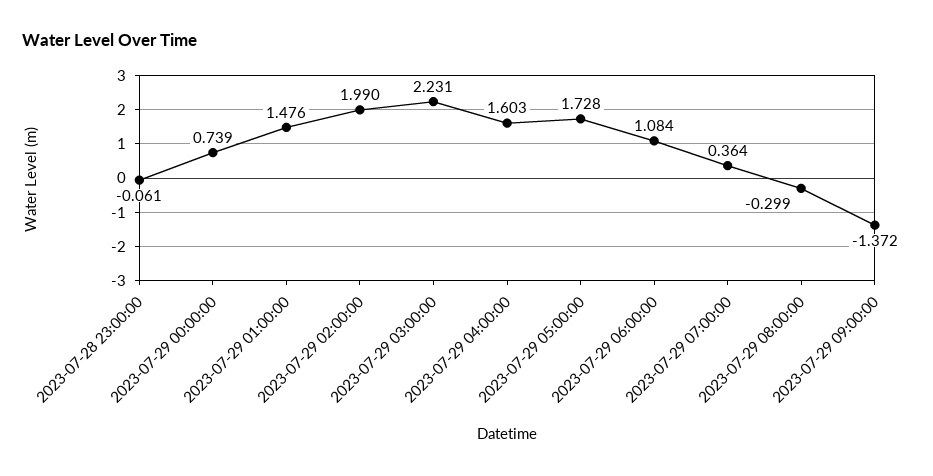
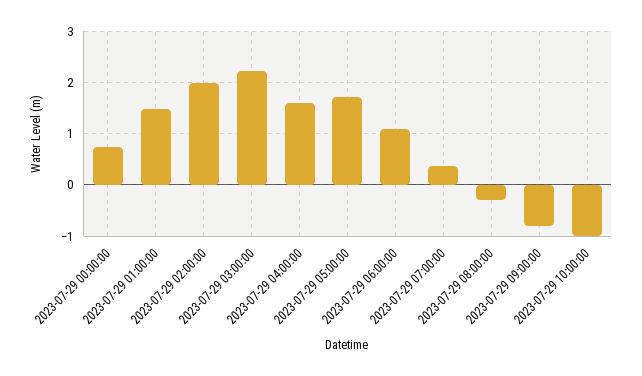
2023-07-28 23:00:00: -0.061 -> none
2023-07-29 09:00:00: -1.372 -> -0.8
2023-07-29 10:00:00: none -> -1

